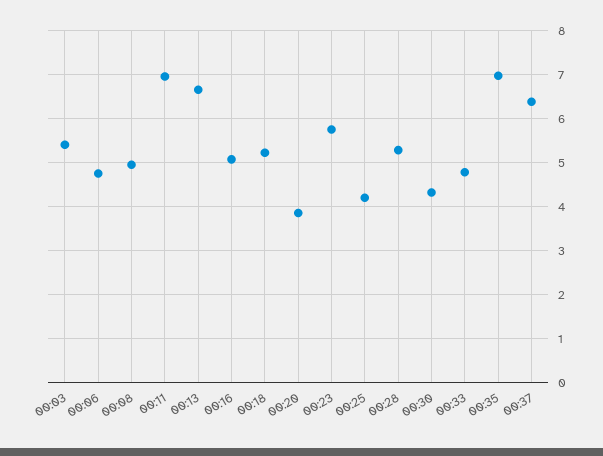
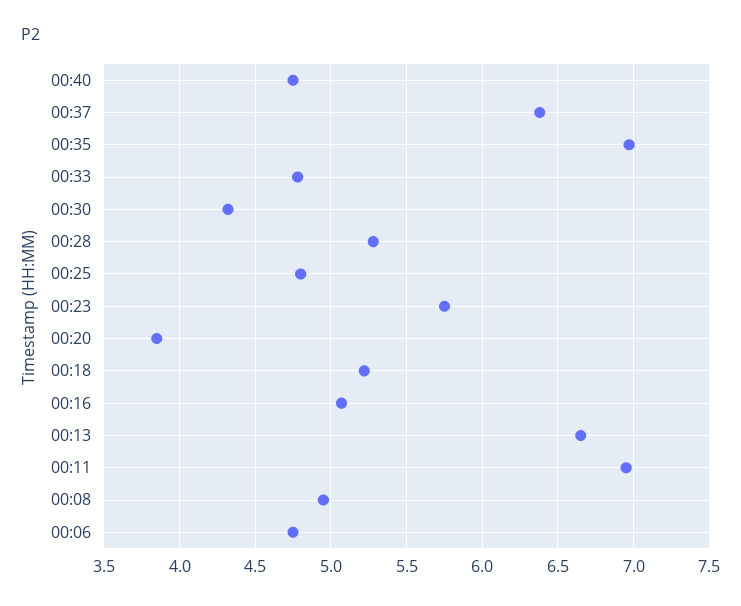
00:03: 5.4 -> none
00:25: 4.2 -> 4.8
00:40: none -> 4.75

